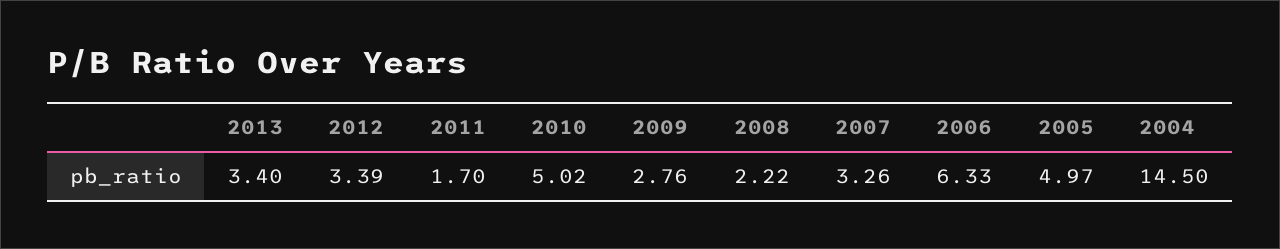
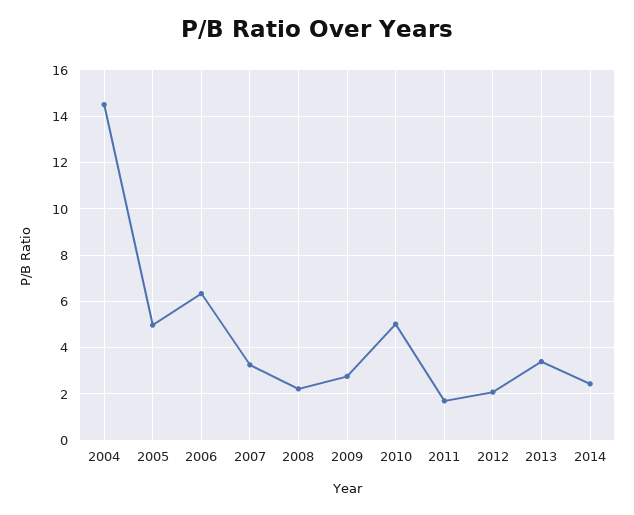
2012: 3.39 -> 2
2014: none -> 2.5

